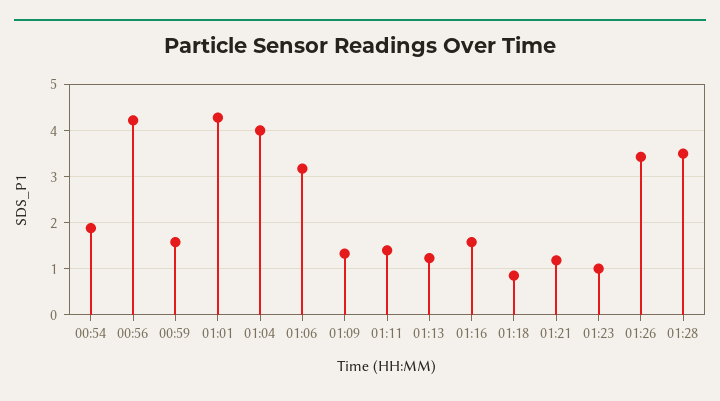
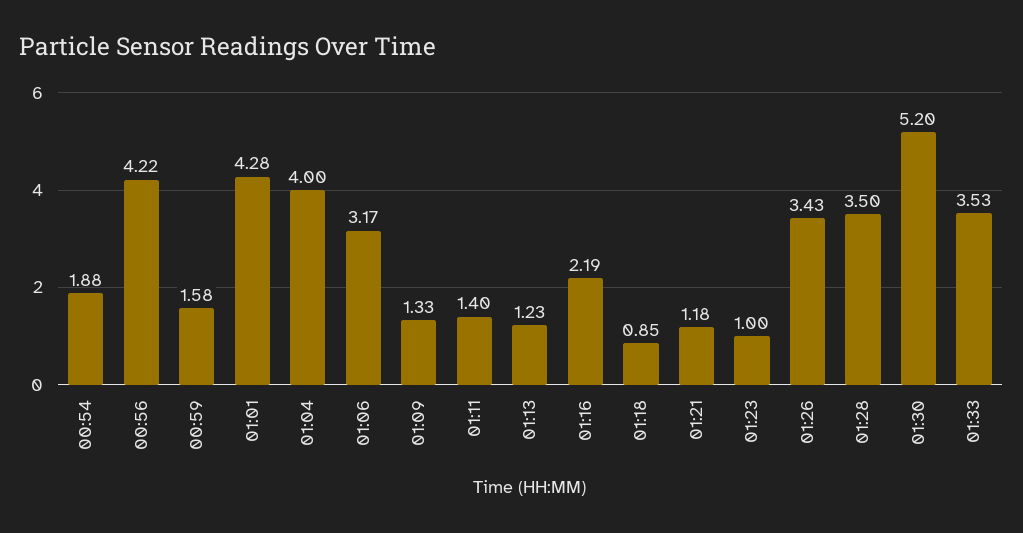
01:16: 1.6 -> 2.19
01:30: none -> 5.2
01:33: none -> 3.53

